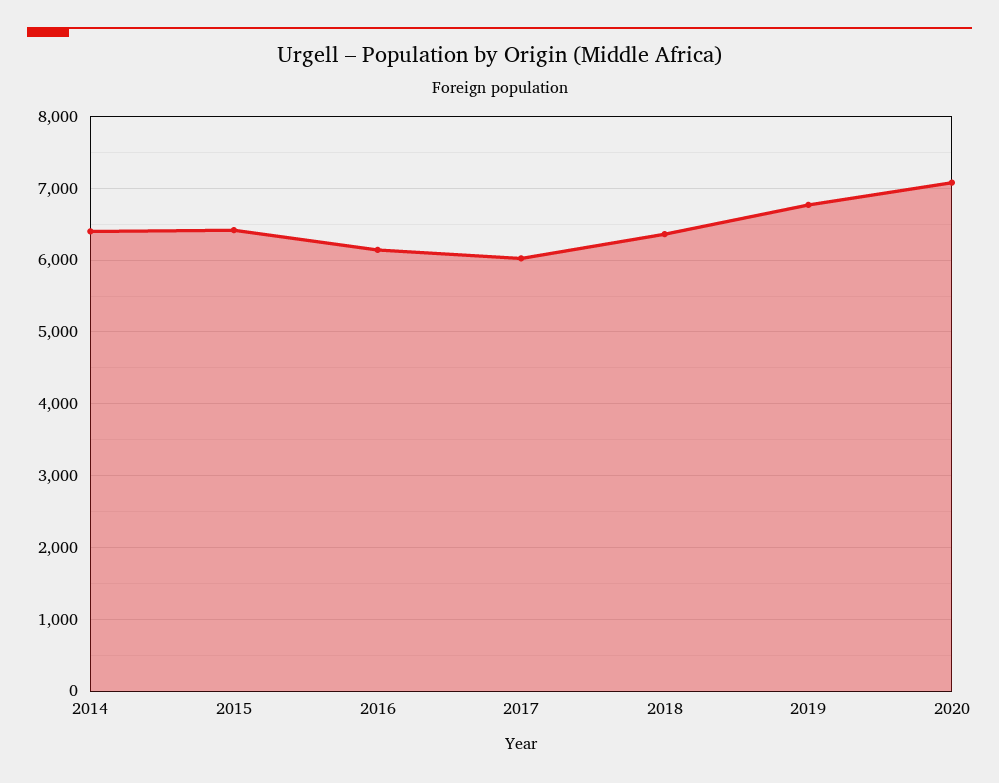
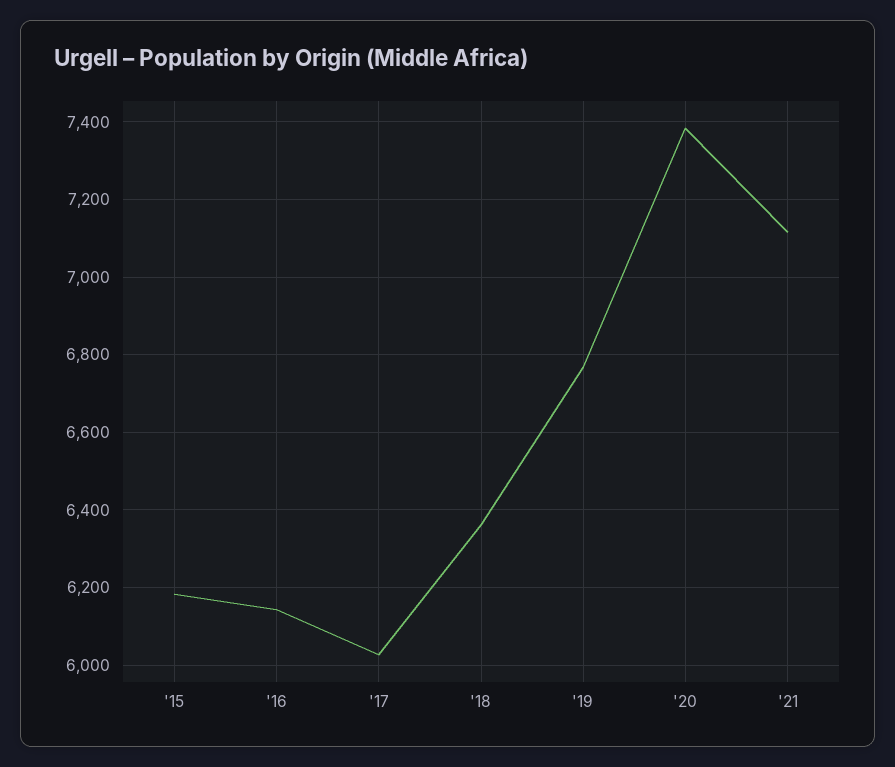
2014: 6400 -> none
2015: 6400 -> 6180
2020: 7100 -> 7380
'21: none -> 7120

